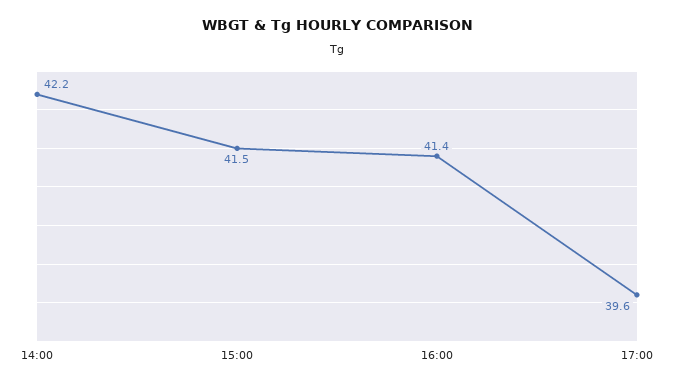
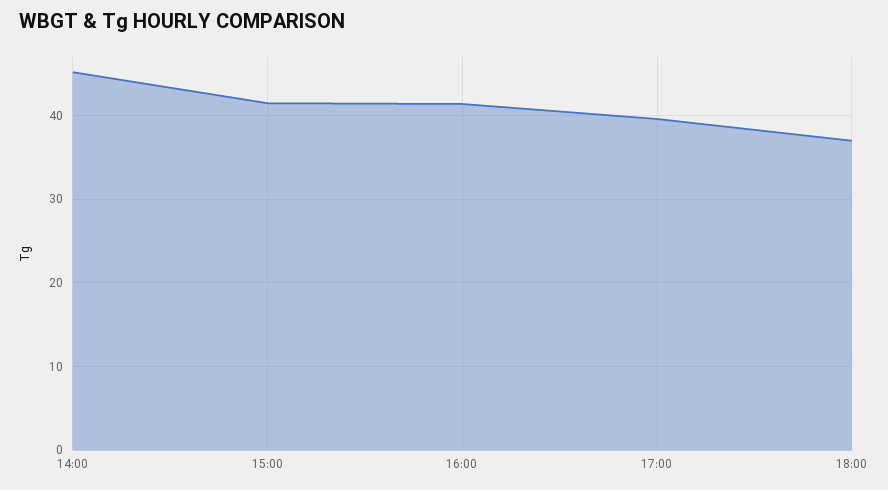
14:00: 42.2 -> 45
18:00: none -> 37

